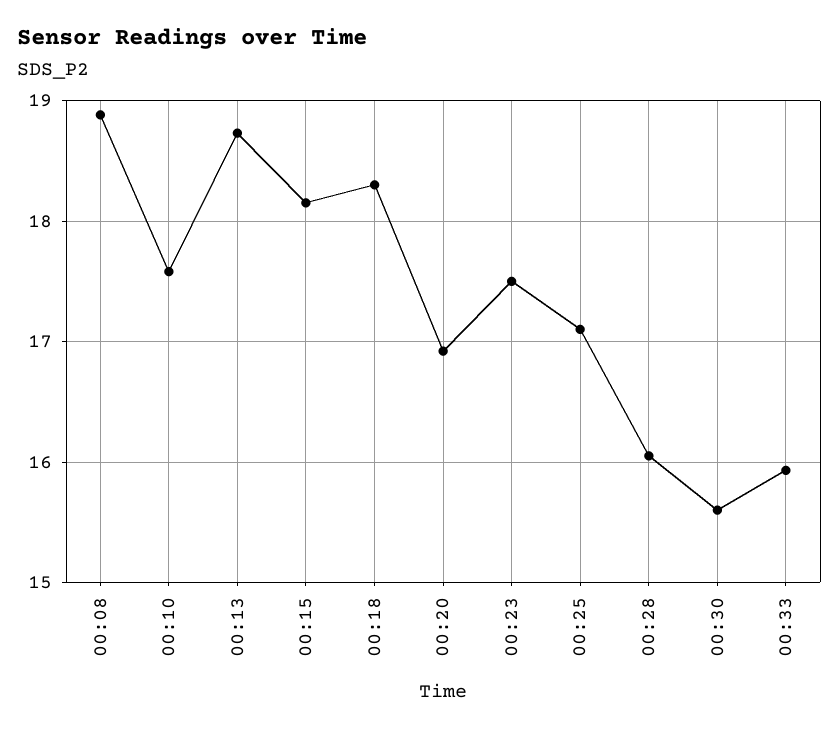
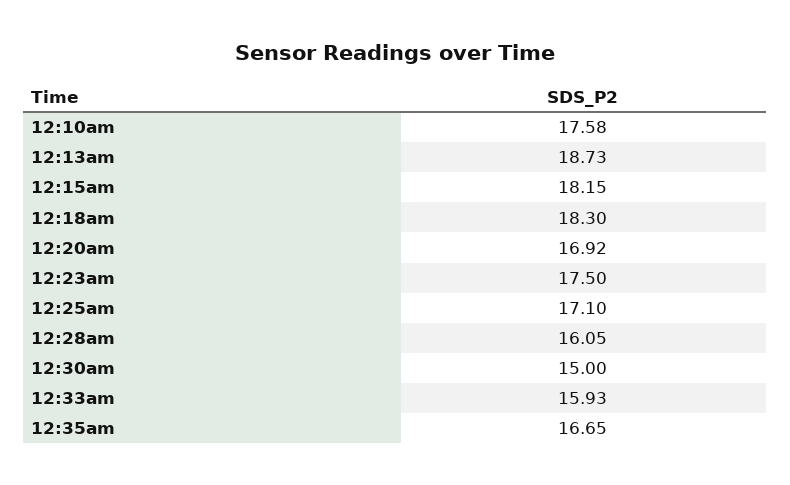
00:08: 18.9 -> none
00:30: 15.6 -> 15
12:35am: none -> 16.65

